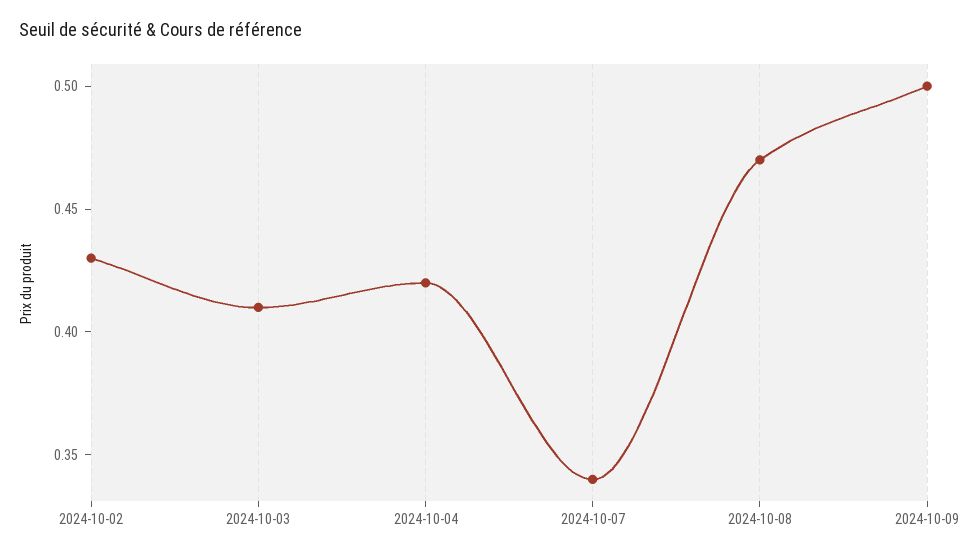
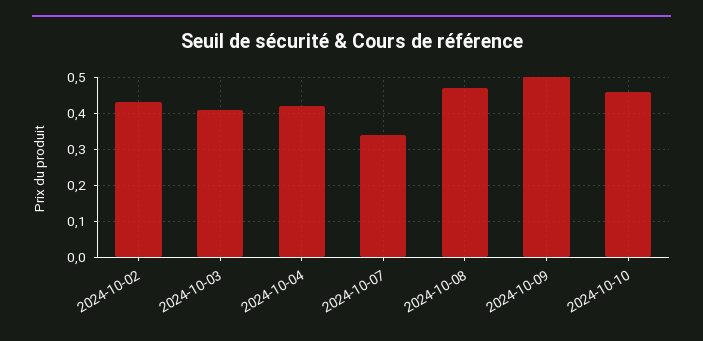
2024-10-10: none -> 0.45

